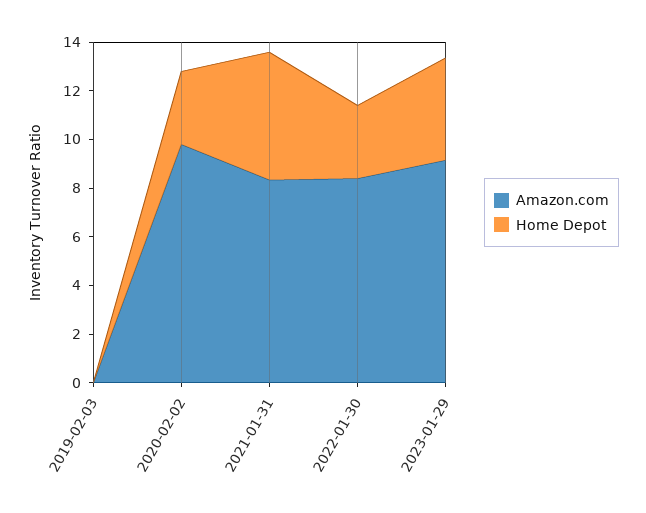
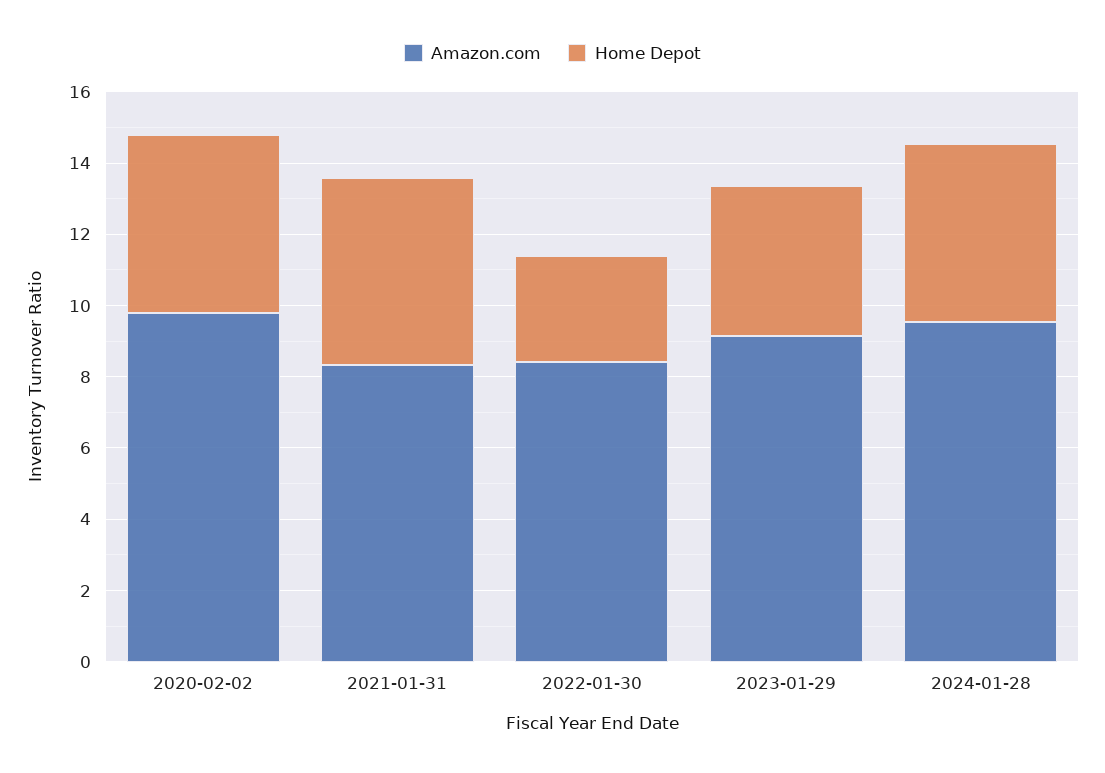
Amazon.com, 2019-02-03: 0 -> none
Home Depot, 2019-02-03: 0 -> none
Home Depot, 2020-02-02: 3 -> 5
Amazon.com, 2024-01-28: none -> 9.5
Home Depot, 2024-01-28: none -> 5

